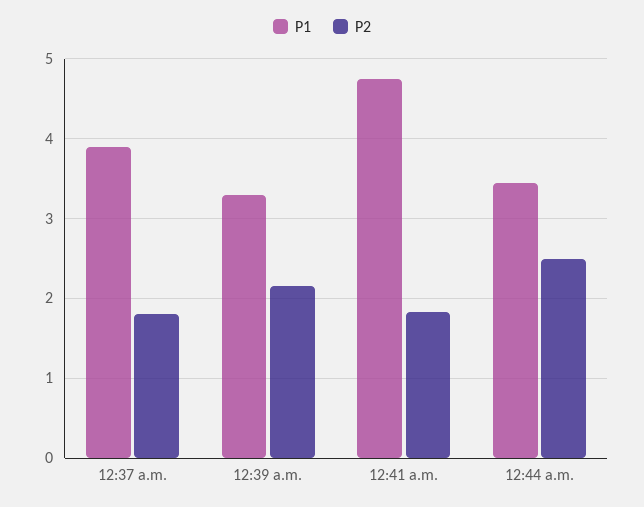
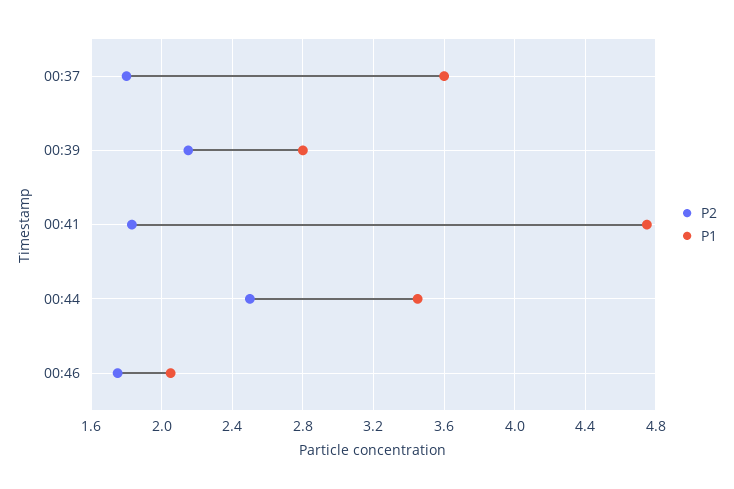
P1, 12:37 a.m.: 3.9 -> 3.6
P1, 12:39 a.m.: 3.3 -> 2.8
P2, 00:46: none -> 1.75
P1, 00:46: none -> 2.05

